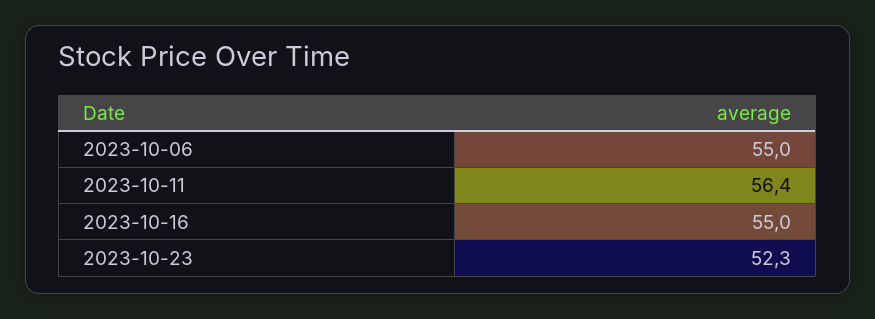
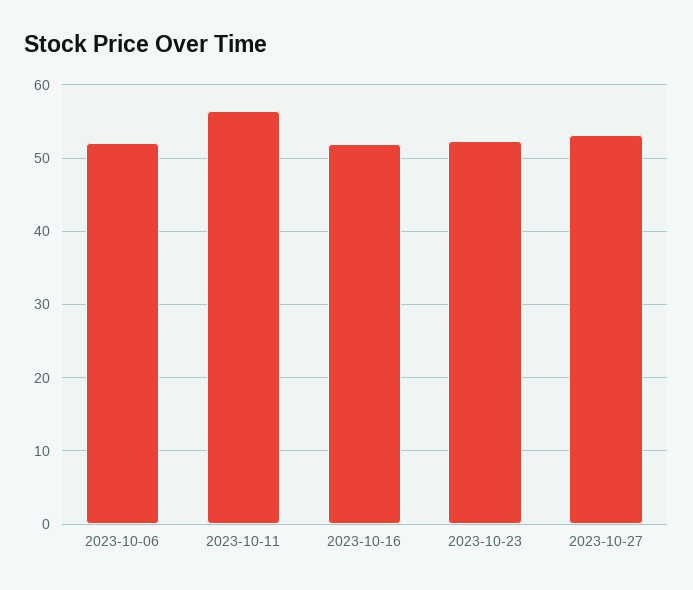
2023-10-06: 55 -> 52
2023-10-16: 55 -> 52
2023-10-27: none -> 53

